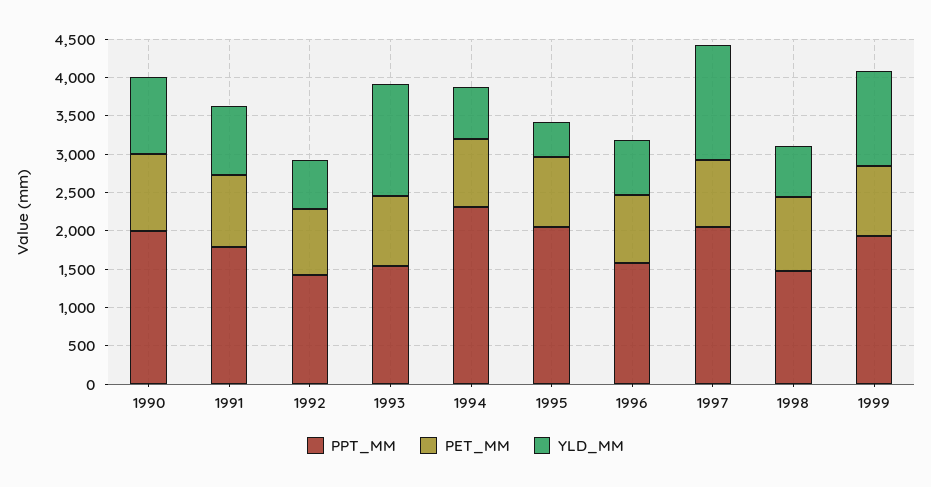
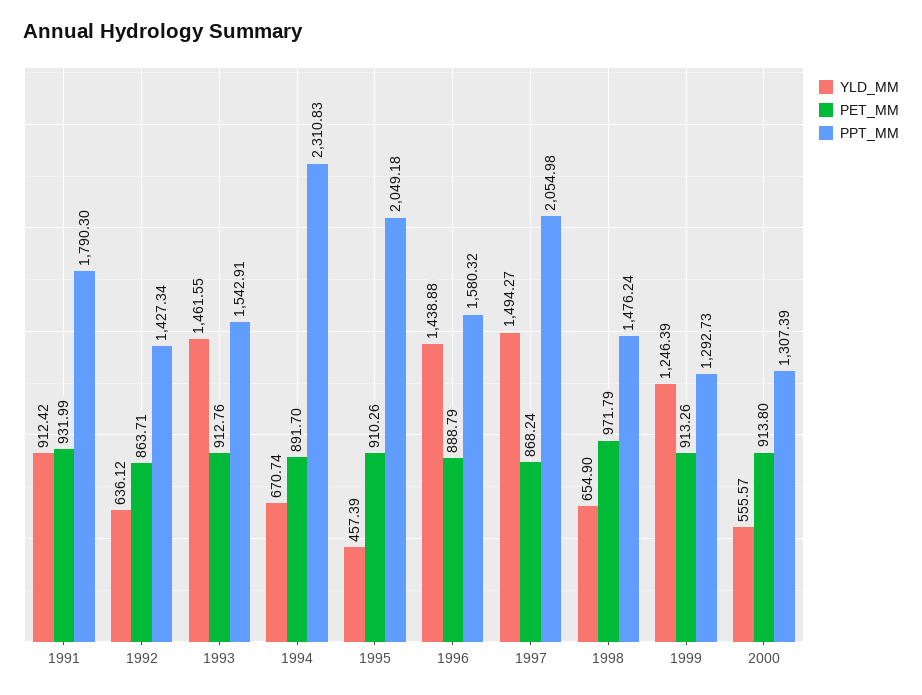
PPT_MM, 1990: 2000 -> none
PET_MM, 1990: 1000 -> none
YLD_MM, 1990: 1000 -> none
YLD_MM, 1996: 750 -> 1438.88
PPT_MM, 1999: 2000 -> 1292.73
YLD_MM, 2000: none -> 555.57
PET_MM, 2000: none -> 913.8
PPT_MM, 2000: none -> 1307.39

